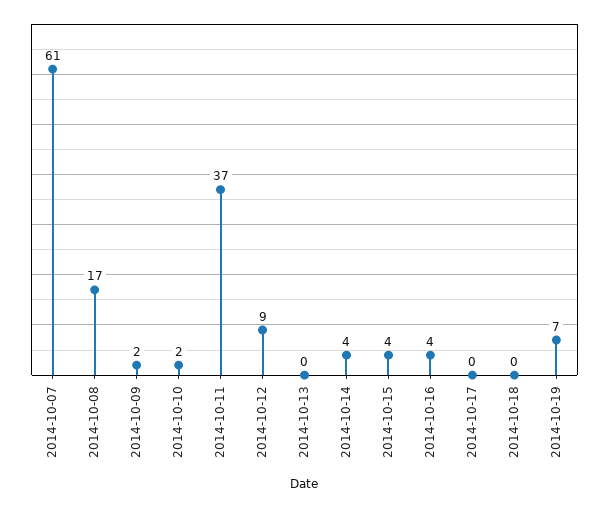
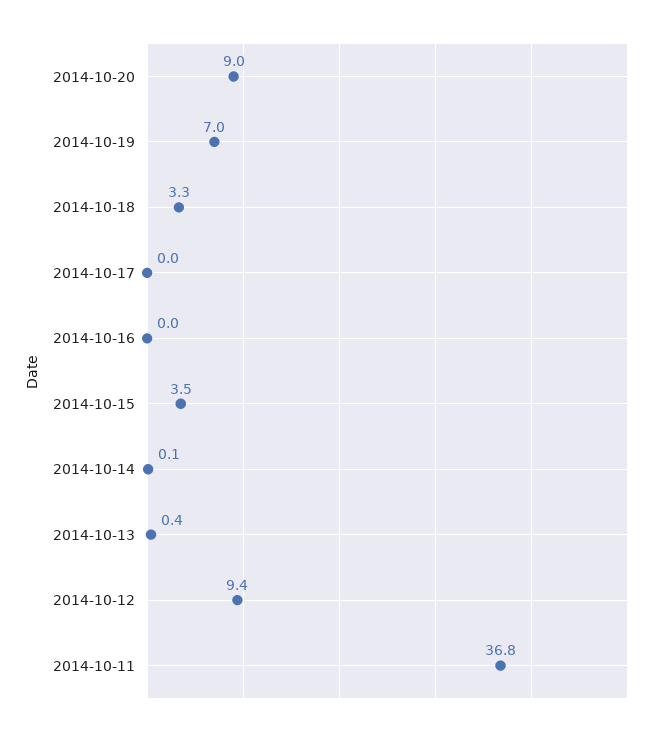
2014-10-07: 61 -> none
2014-10-08: 17 -> none
2014-10-09: 2 -> none
2014-10-10: 2 -> none
2014-10-14: 4 -> 0.1
2014-10-16: 4 -> 0
2014-10-18: 0 -> 3.3
2014-10-20: none -> 9

